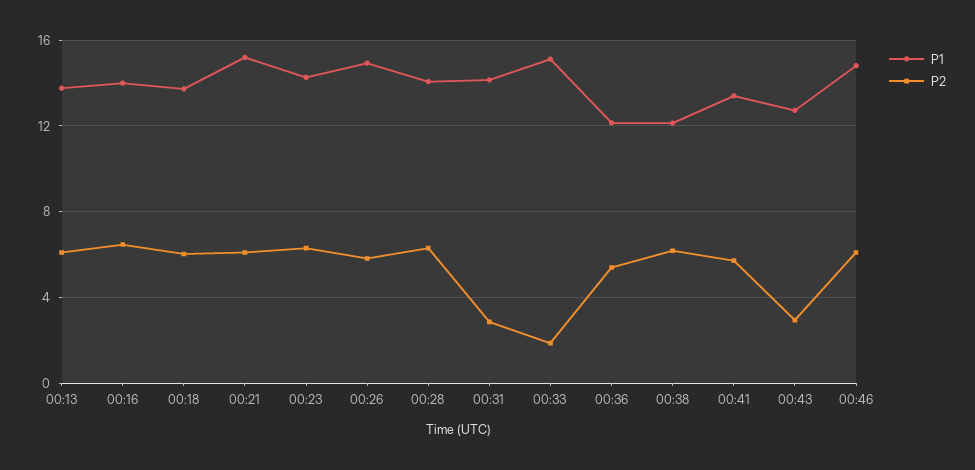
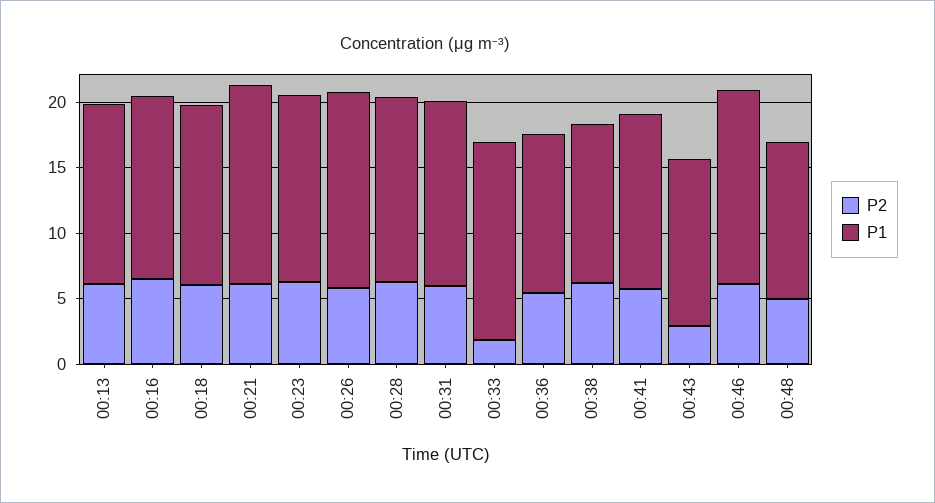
P2, 00:31: 3 -> 6
P2, 00:48: none -> 5
P1, 00:48: none -> 12

